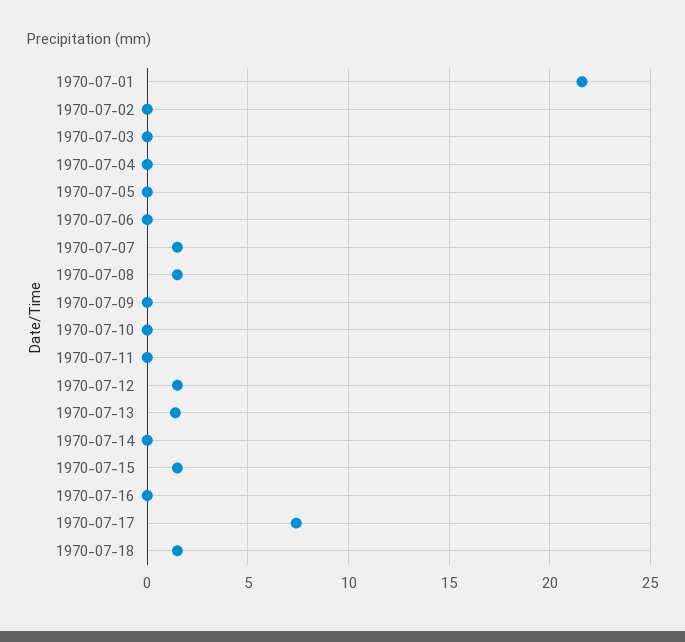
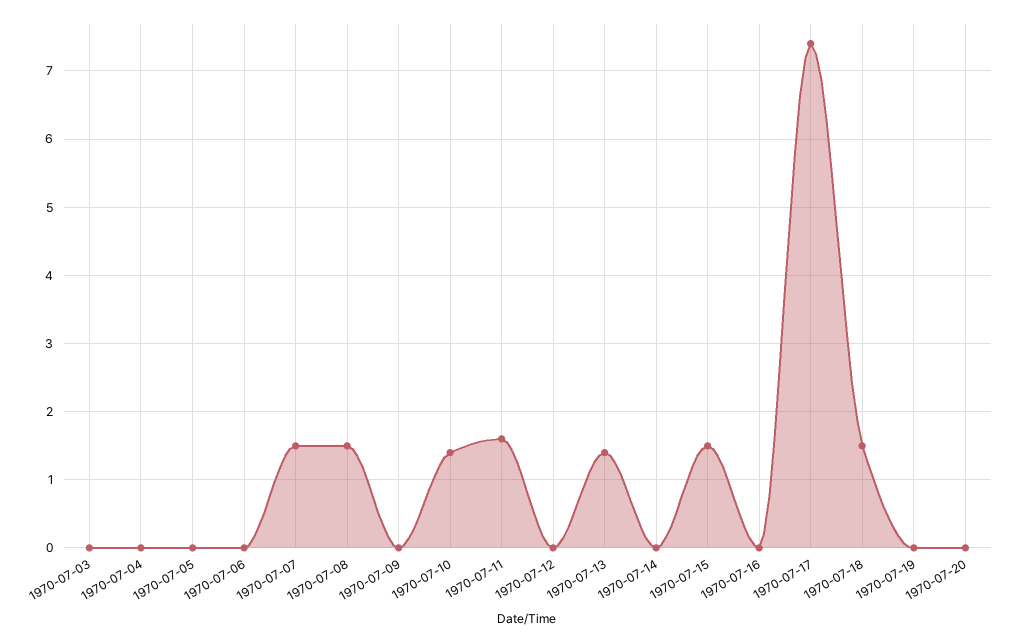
1970-07-01: 21.5 -> none
1970-07-02: 0 -> none
1970-07-10: 0 -> 1.4
1970-07-11: 0 -> 1.6
1970-07-12: 1.5 -> 0
1970-07-19: none -> 0
1970-07-20: none -> 0

